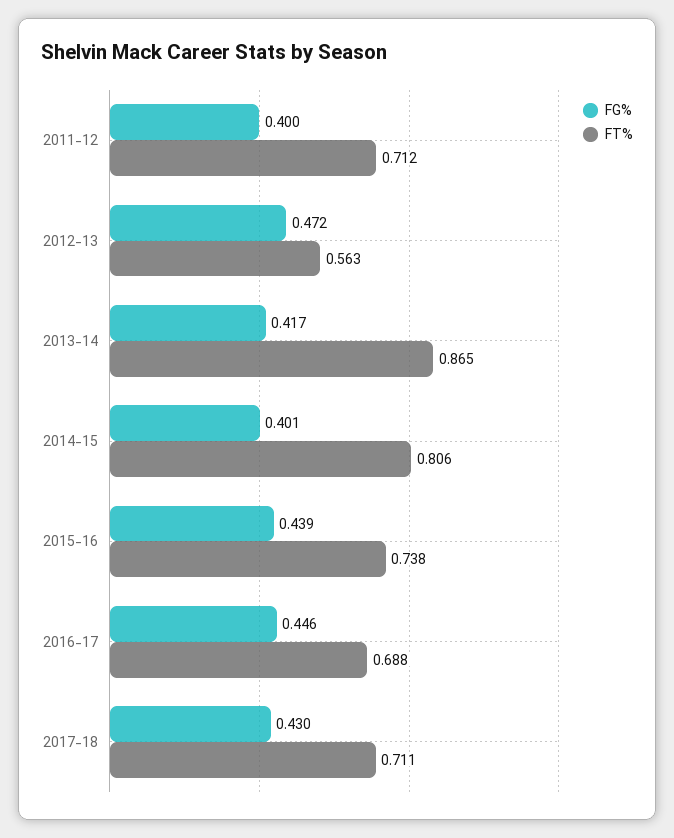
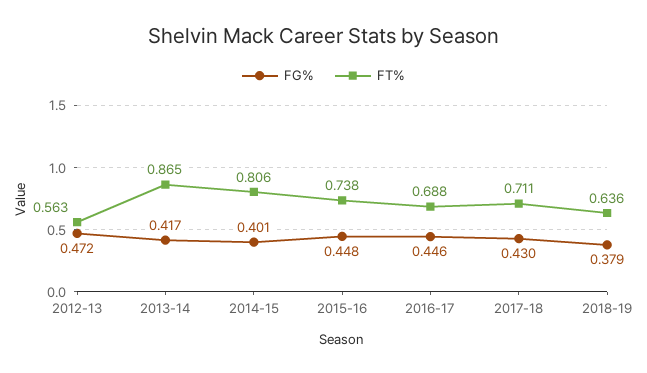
FG%, 2011-12: 0.4 -> none
FT%, 2011-12: 0.712 -> none
FG%, 2015-16: 0.439 -> 0.448
FG%, 2018-19: none -> 0.379
FT%, 2018-19: none -> 0.636

